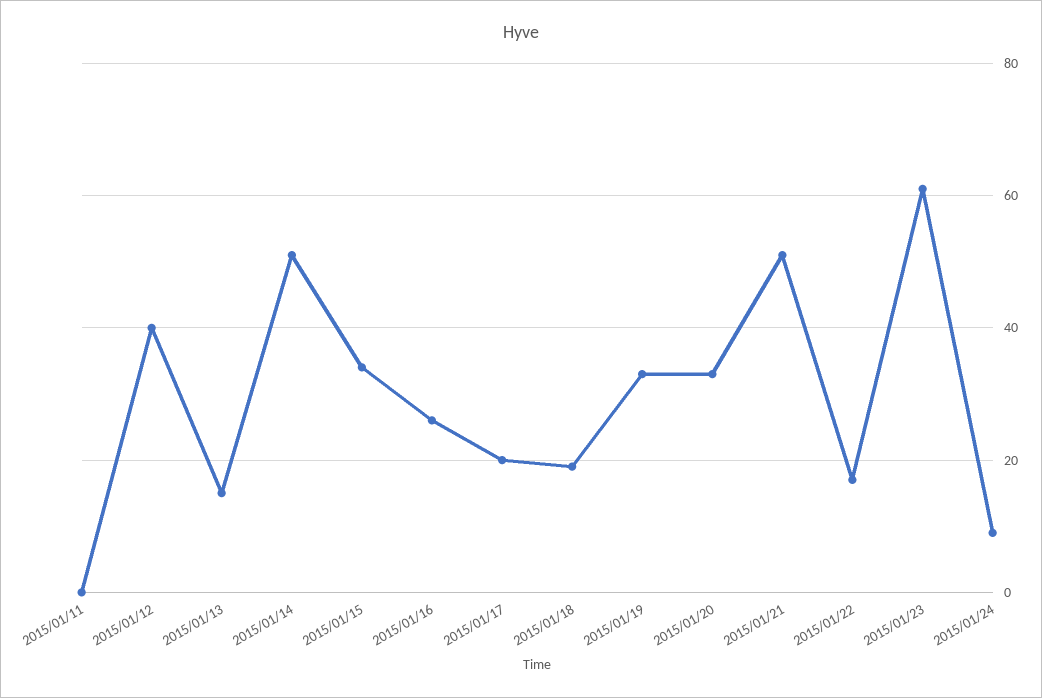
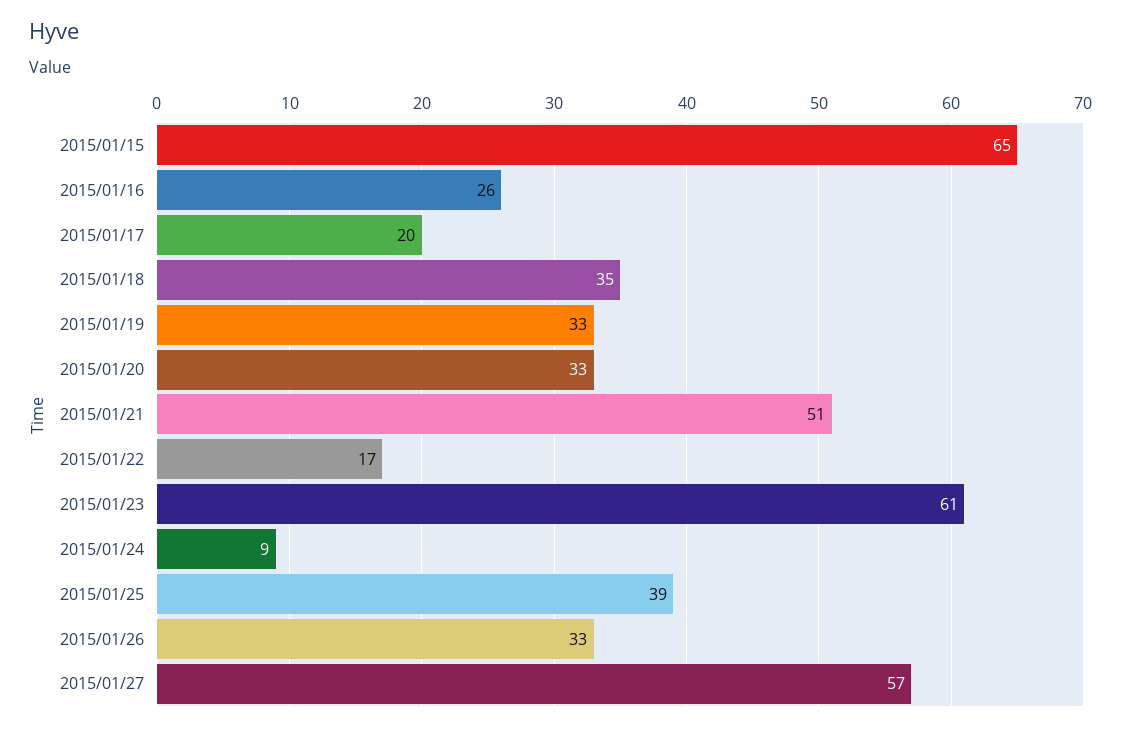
2015/01/11: 0 -> none
2015/01/12: 40 -> none
2015/01/13: 15 -> none
2015/01/14: 50 -> none
2015/01/15: 35 -> 65
2015/01/18: 20 -> 35
2015/01/25: none -> 39
2015/01/26: none -> 33
2015/01/27: none -> 57

